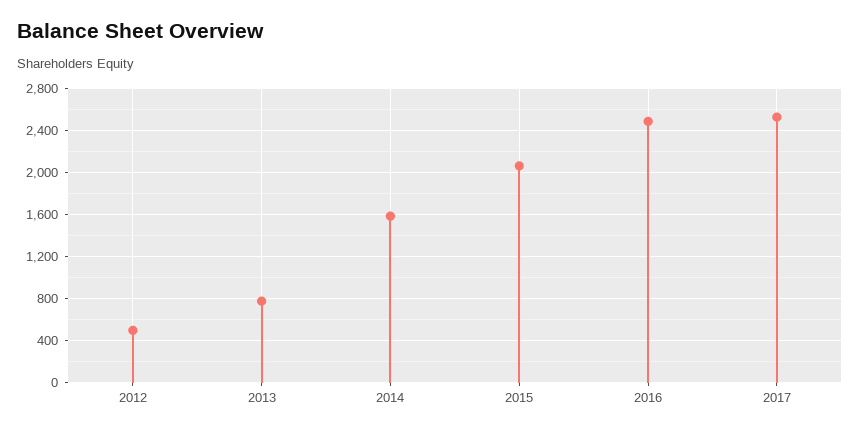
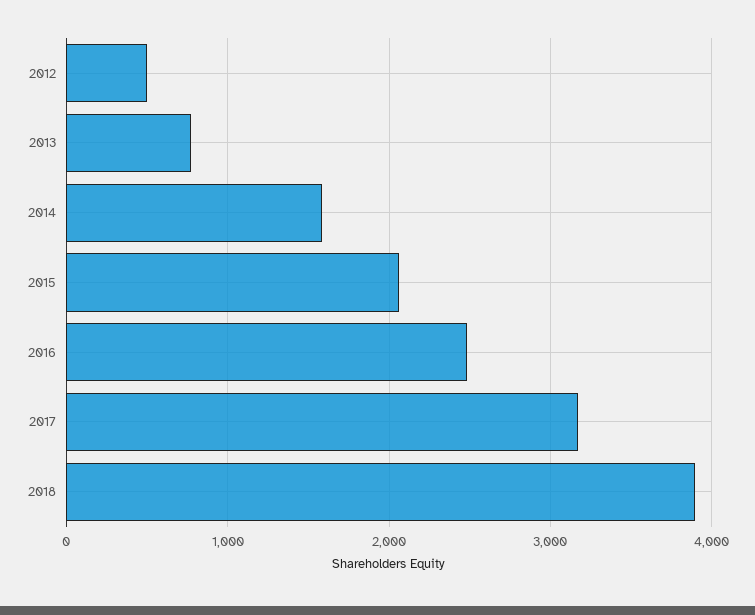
2017: 2500 -> 3200
2018: none -> 3900

